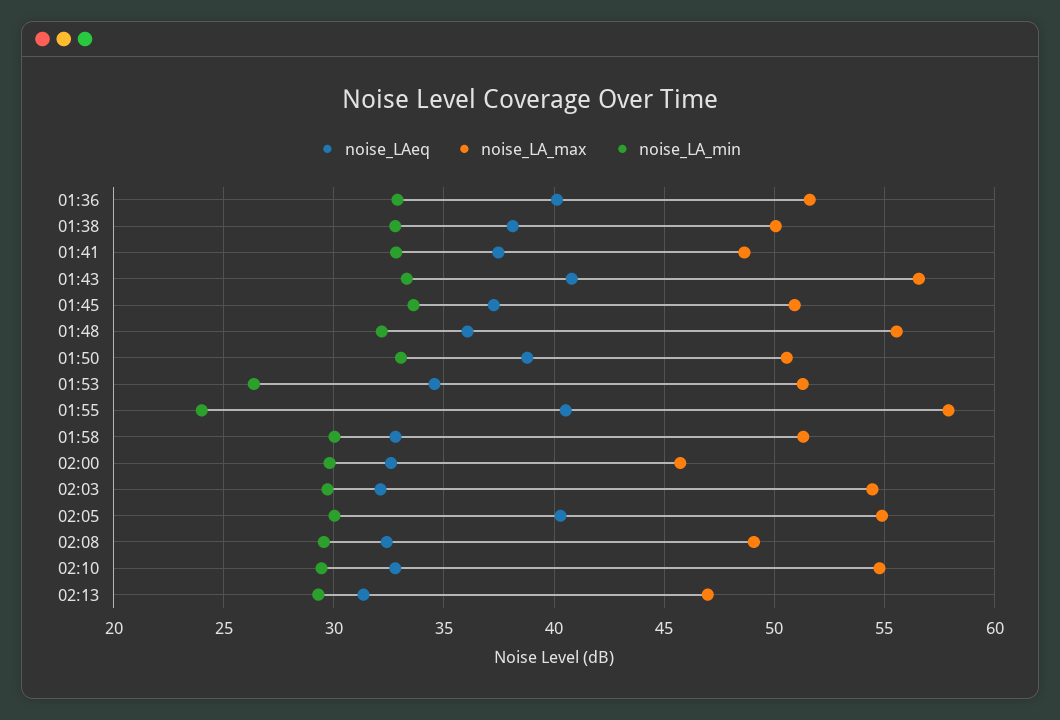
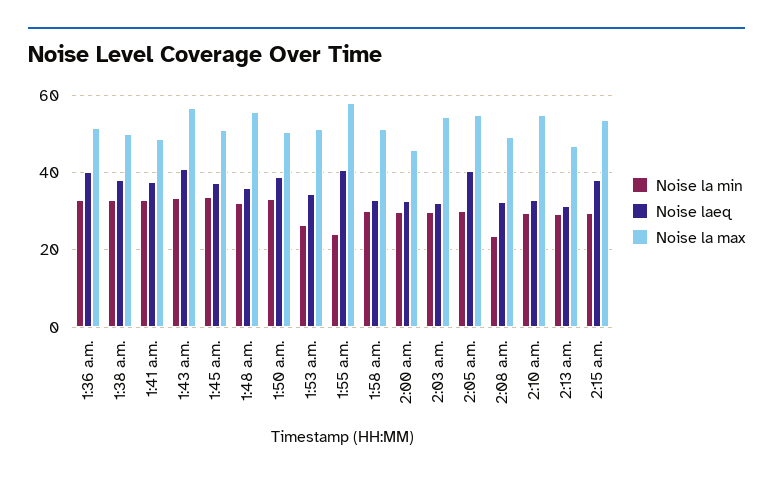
noise_LA_min, 02:08: 29.5 -> 24
noise_LA_min, 2:15 a.m.: none -> 30
noise_LAeq, 2:15 a.m.: none -> 38
noise_LA_max, 2:15 a.m.: none -> 54

